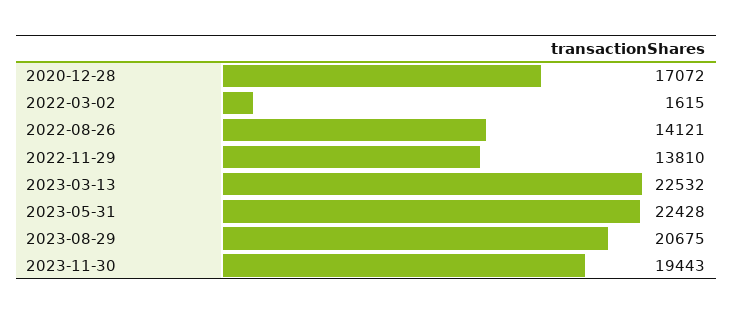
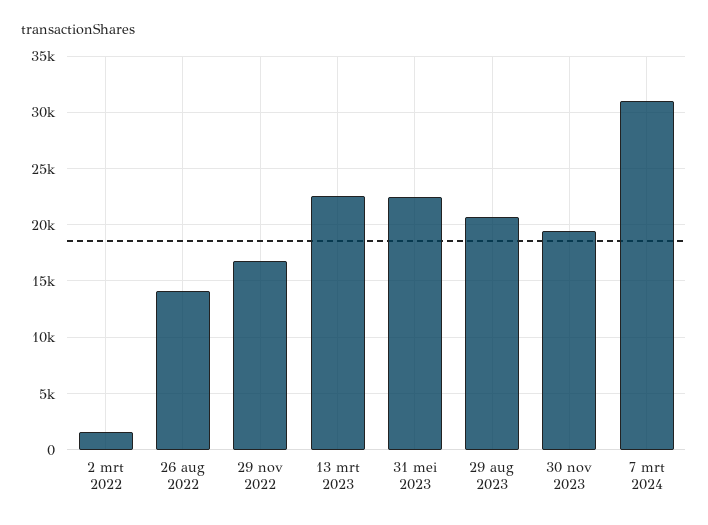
2020-12-28: 17072 -> none
2022-11-29: 13810 -> 17000
7 mrt 2024: none -> 31000

